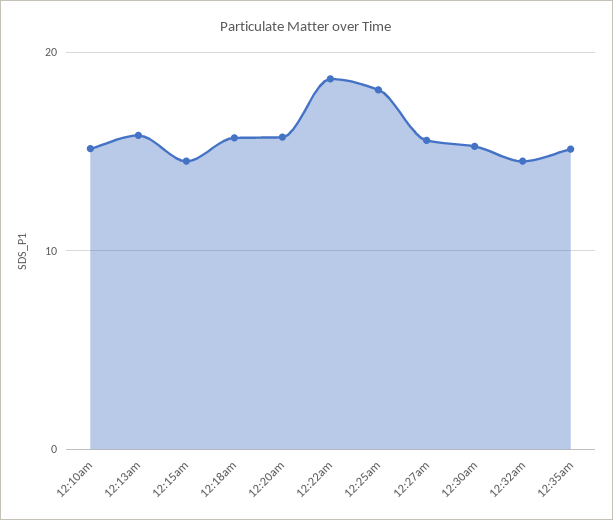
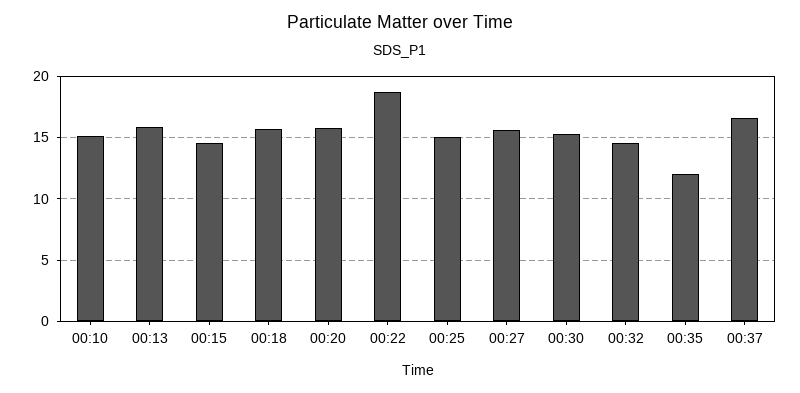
12:25am: 18 -> 15
12:35am: 15 -> 12
00:37: none -> 16.5

